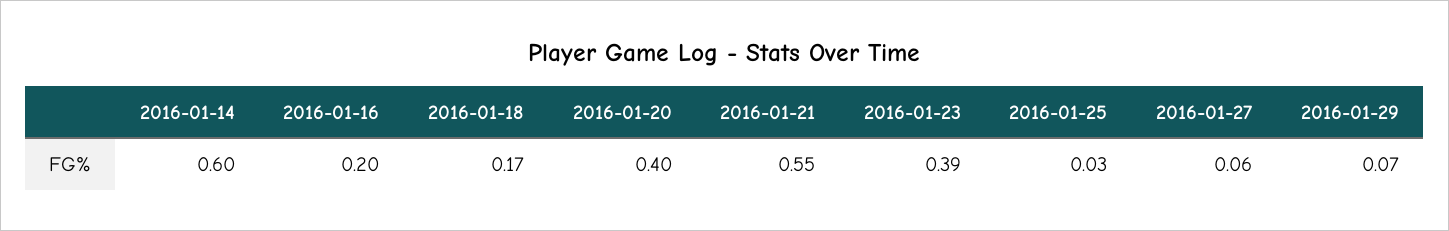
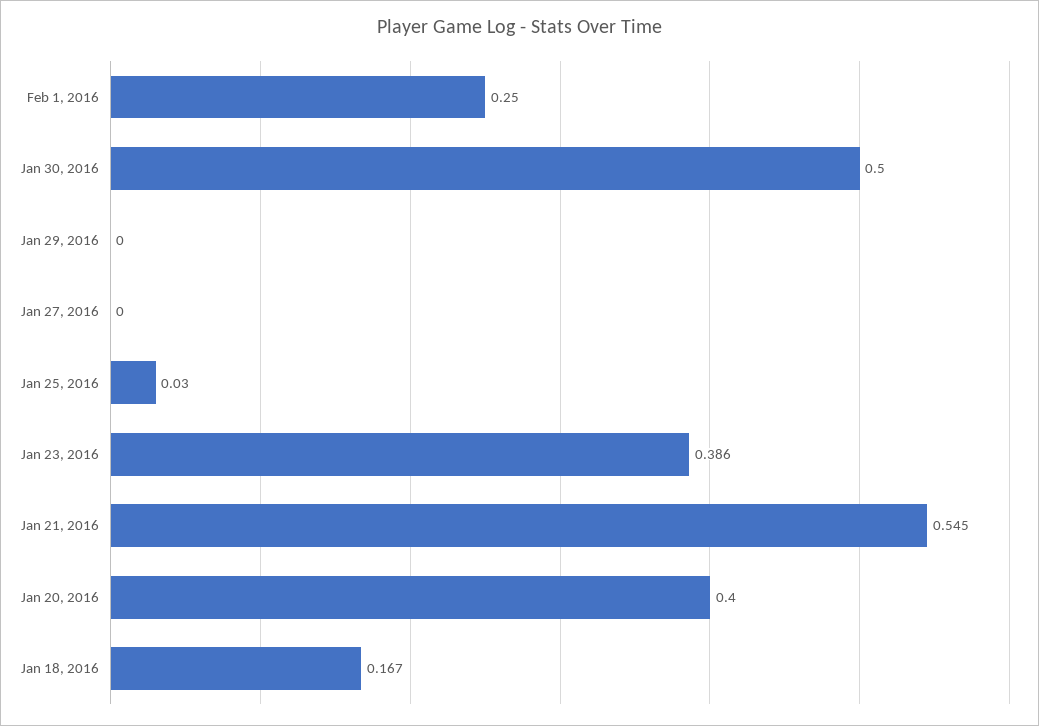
2016-01-14: 0.6 -> none
2016-01-16: 0.2 -> none
2016-01-27: 0.06 -> 0
2016-01-29: 0.07 -> 0
Feb 1, 2016: none -> 0.25
Jan 30, 2016: none -> 0.5

